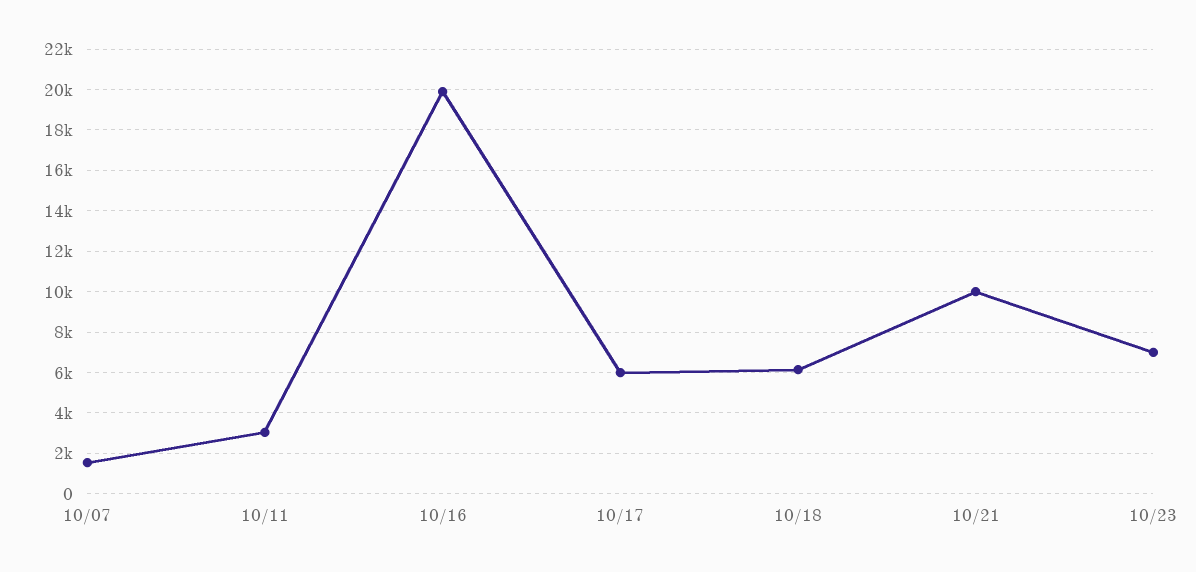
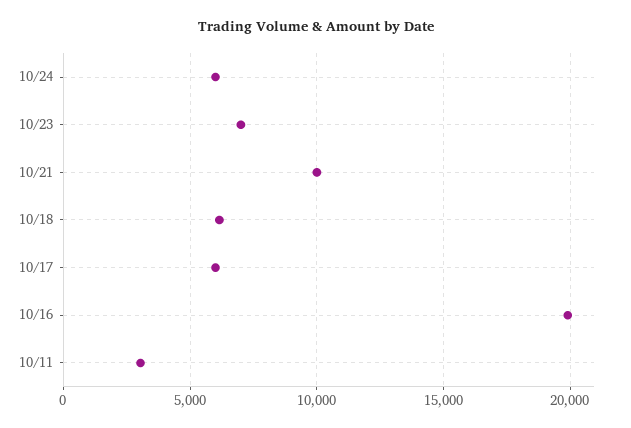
10/07: 1500 -> none
10/24: none -> 6000

